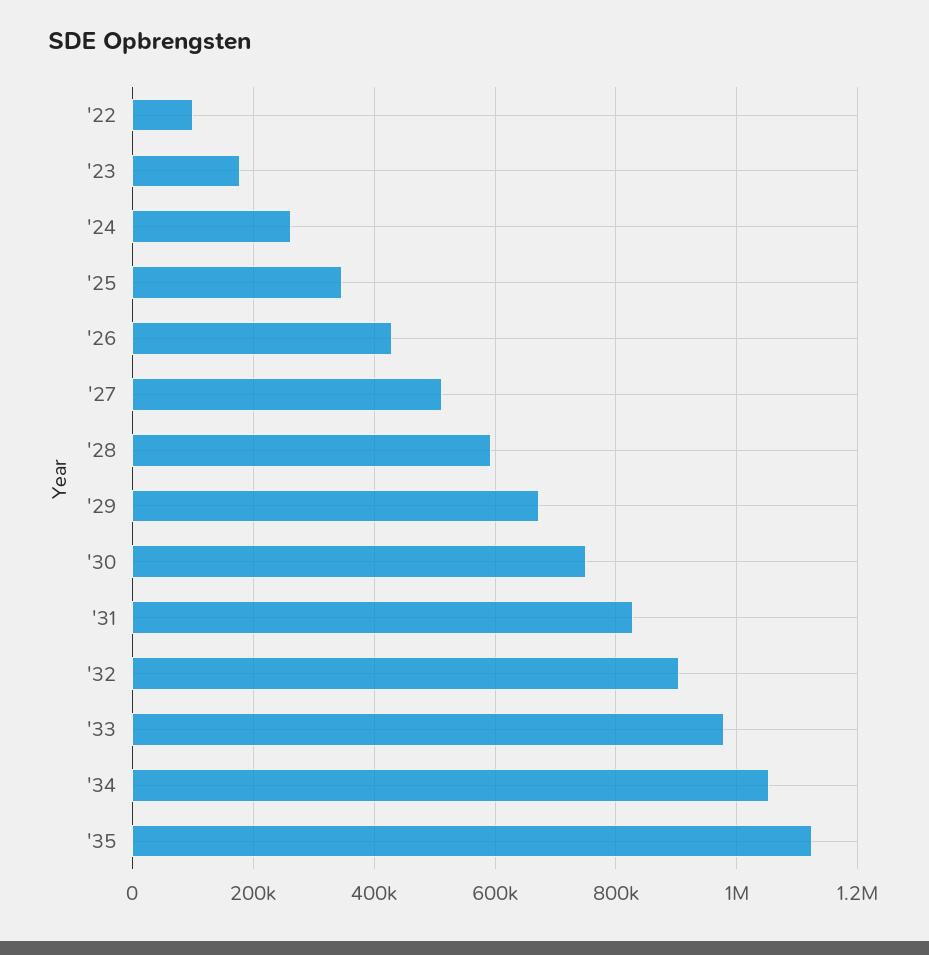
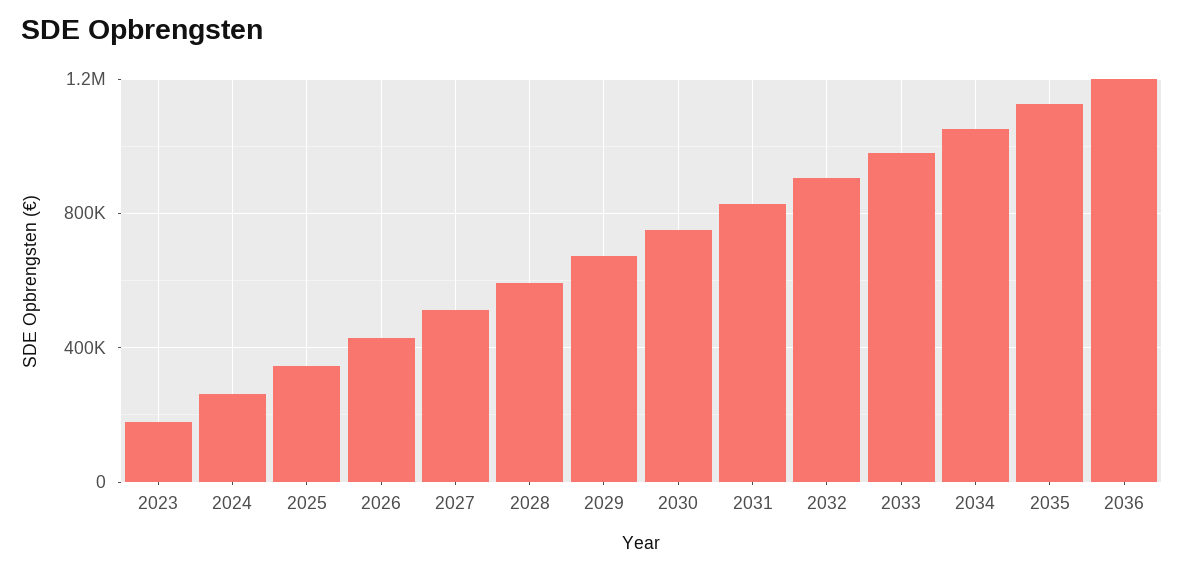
'22: 100000 -> none
2036: none -> 1200000

